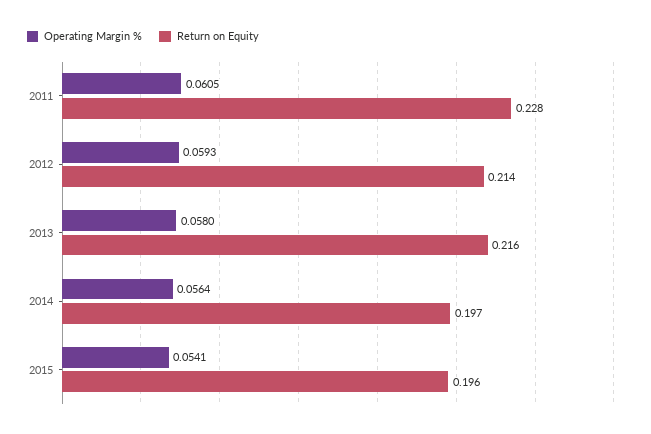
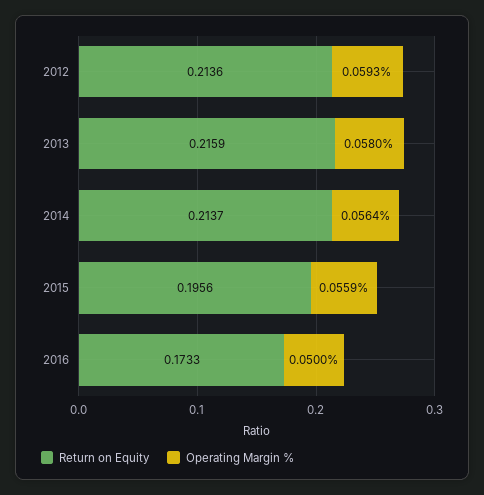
Operating Margin %, 2011: 0.0605 -> none
Return on Equity, 2011: 0.228 -> none
Return on Equity, 2014: 0.197 -> 0.2137
Operating Margin %, 2015: 0.0541 -> 0.0559
Return on Equity, 2016: none -> 0.1733
Operating Margin %, 2016: none -> 0.05

